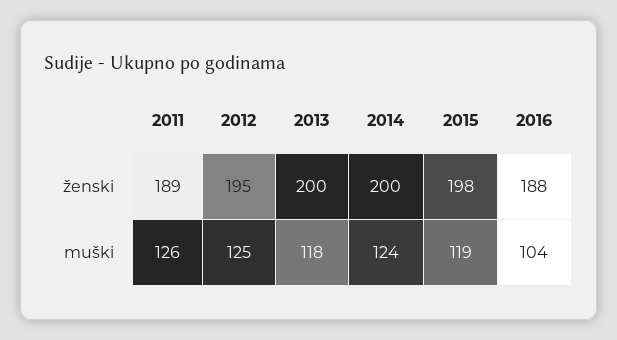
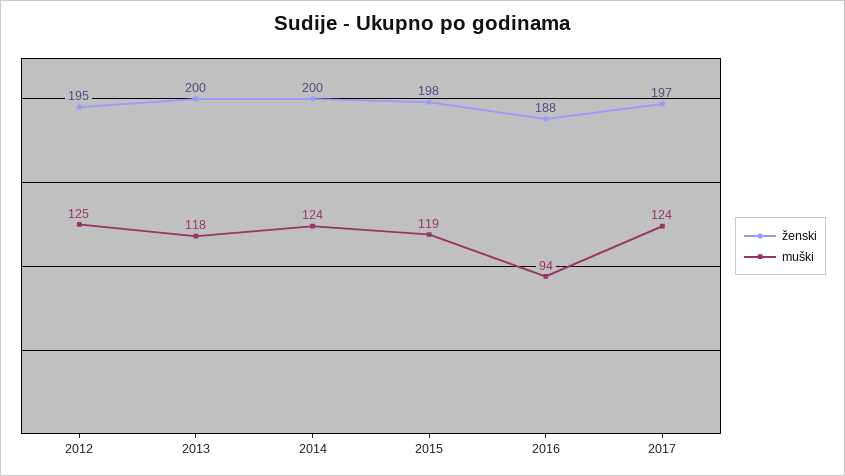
ženski, 2011: 189 -> none
muški, 2011: 126 -> none
muški, 2016: 104 -> 94
ženski, 2017: none -> 197
muški, 2017: none -> 124

